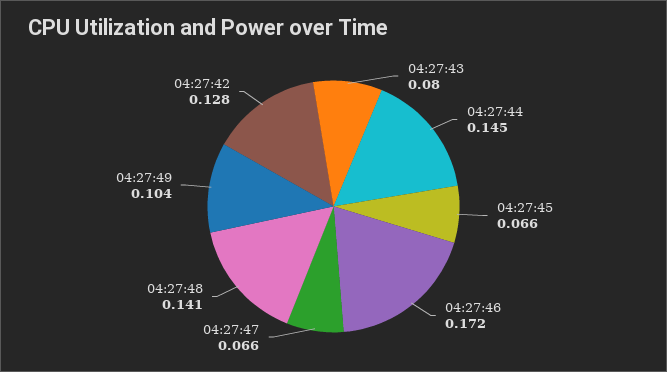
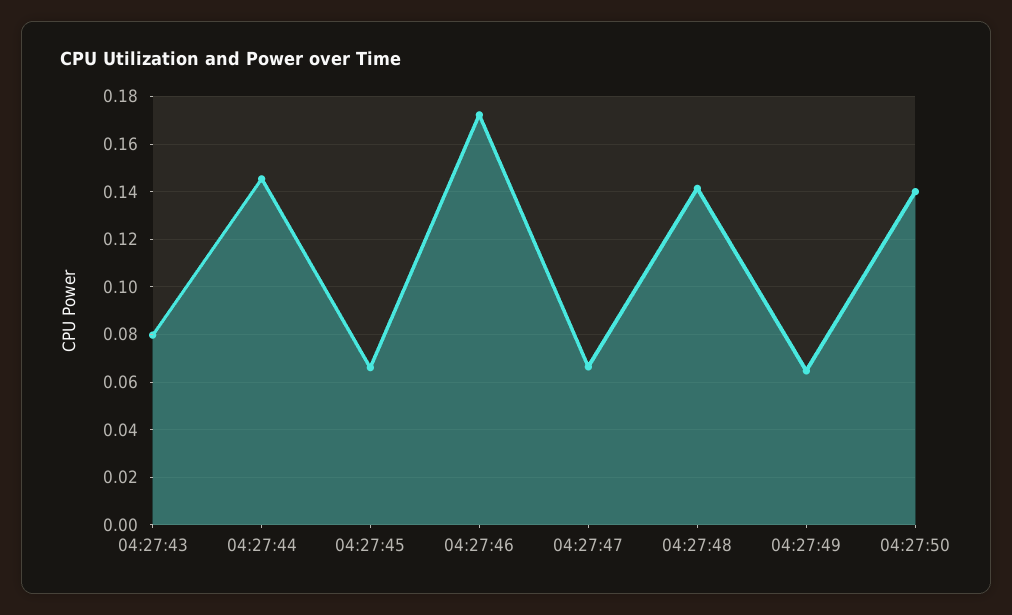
04:27:49: 0.104 -> 0.065
04:27:42: 0.128 -> none
04:27:50: none -> 0.14

